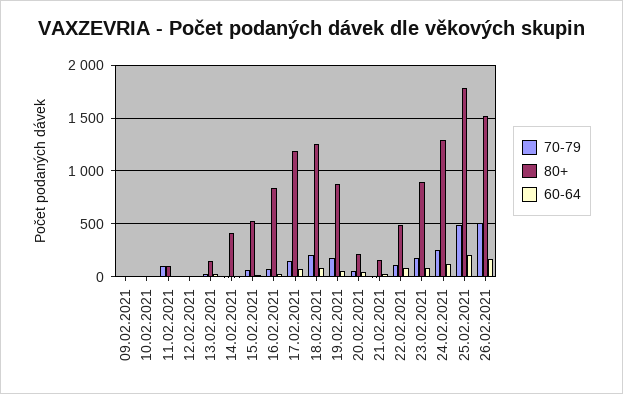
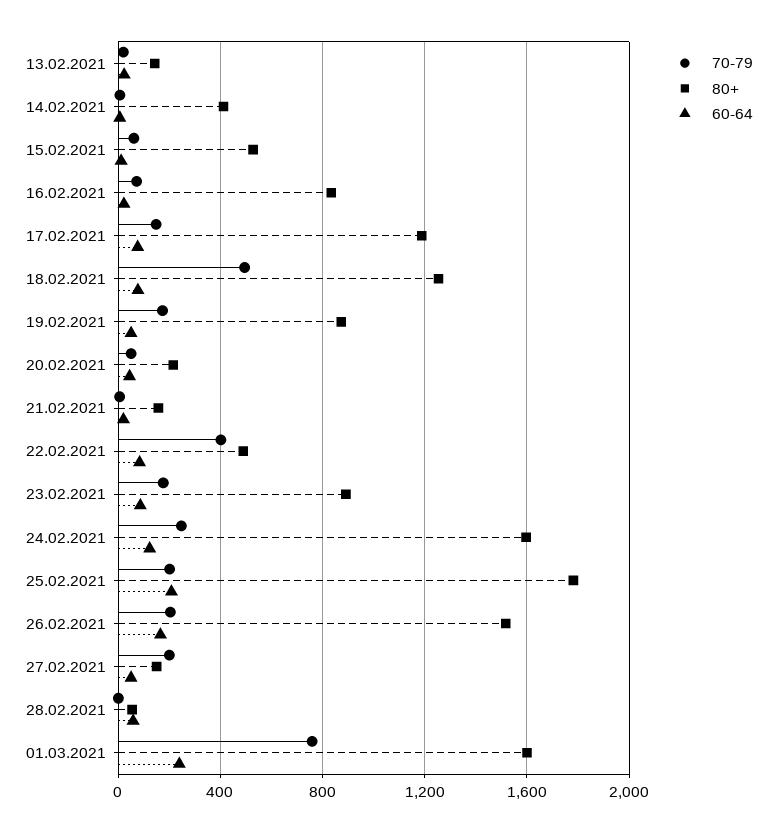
70-79, 09.02.2021: 0 -> none
80+, 09.02.2021: 0 -> none
60-64, 09.02.2021: 0 -> none
70-79, 10.02.2021: 0 -> none
80+, 10.02.2021: 0 -> none
60-64, 10.02.2021: 0 -> none
70-79, 11.02.2021: 100 -> none
80+, 11.02.2021: 100 -> none
60-64, 11.02.2021: 0 -> none
70-79, 12.02.2021: 0 -> none
80+, 12.02.2021: 0 -> none
60-64, 12.02.2021: 0 -> none
70-79, 18.02.2021: 200 -> 500
70-79, 22.02.2021: 100 -> 400
80+, 24.02.2021: 1300 -> 1600
70-79, 25.02.2021: 500 -> 200
70-79, 26.02.2021: 500 -> 200
70-79, 27.02.2021: none -> 200
80+, 27.02.2021: none -> 150
60-64, 27.02.2021: none -> 50
70-79, 28.02.2021: none -> 0
80+, 28.02.2021: none -> 50
60-64, 28.02.2021: none -> 50
70-79, 01.03.2021: none -> 750
80+, 01.03.2021: none -> 1600
60-64, 01.03.2021: none -> 250

